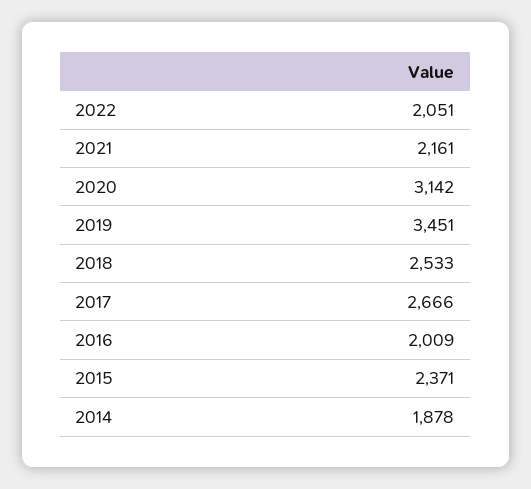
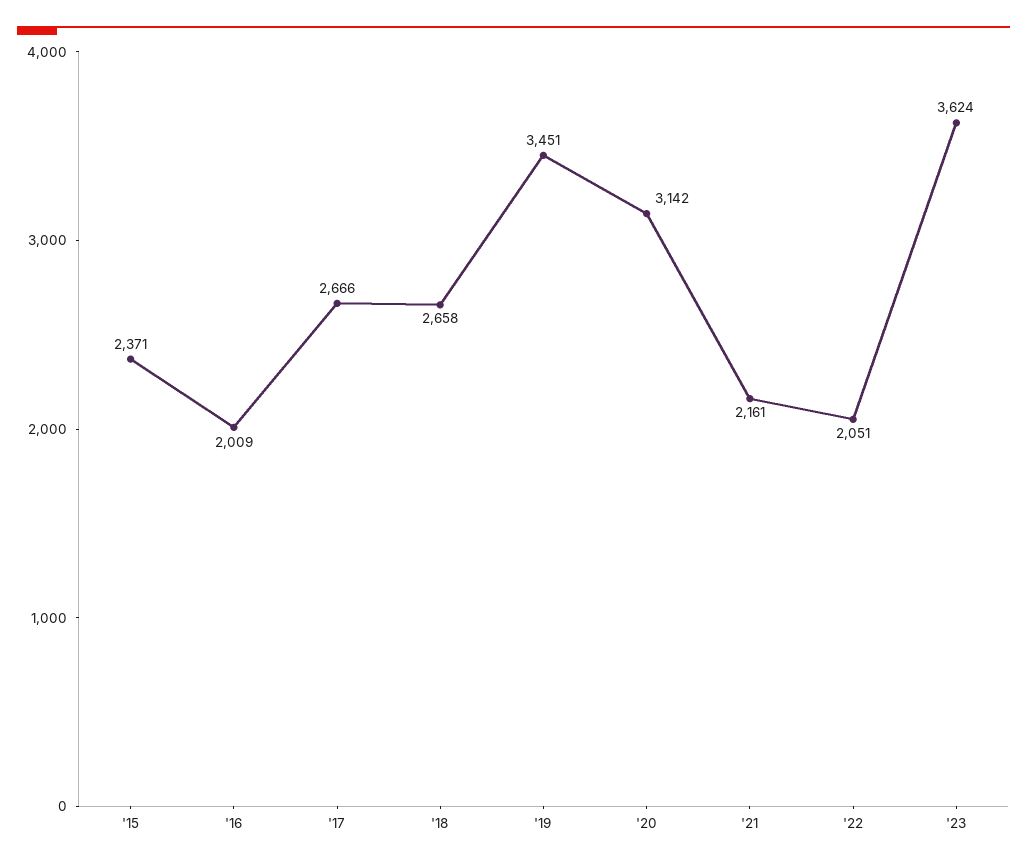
2018: 2533 -> 2658
2014: 1878 -> none
'23: none -> 3624

